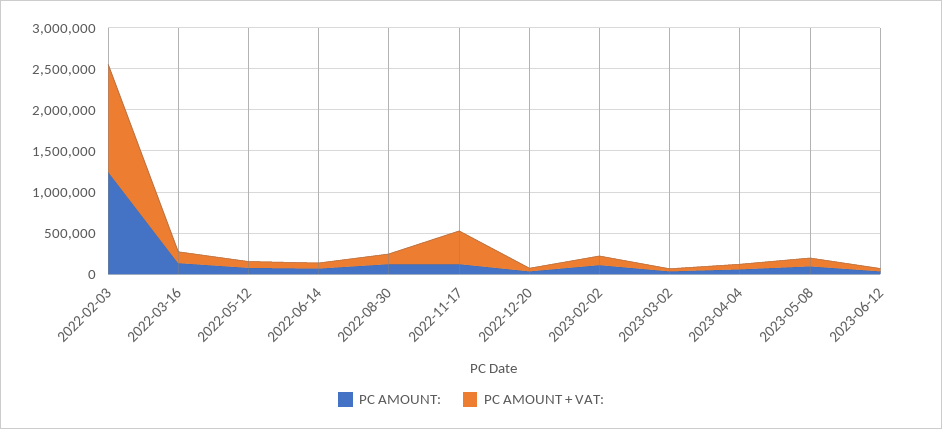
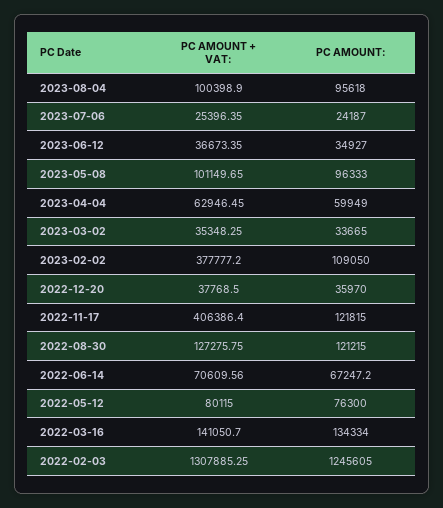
PC AMOUNT + VAT:, 2023-02-02: 100000 -> 377777.2
PC AMOUNT + VAT:, 2023-08-04: none -> 100398.9
PC AMOUNT:, 2023-08-04: none -> 95618
PC AMOUNT + VAT:, 2023-07-06: none -> 25396.35
PC AMOUNT:, 2023-07-06: none -> 24187

